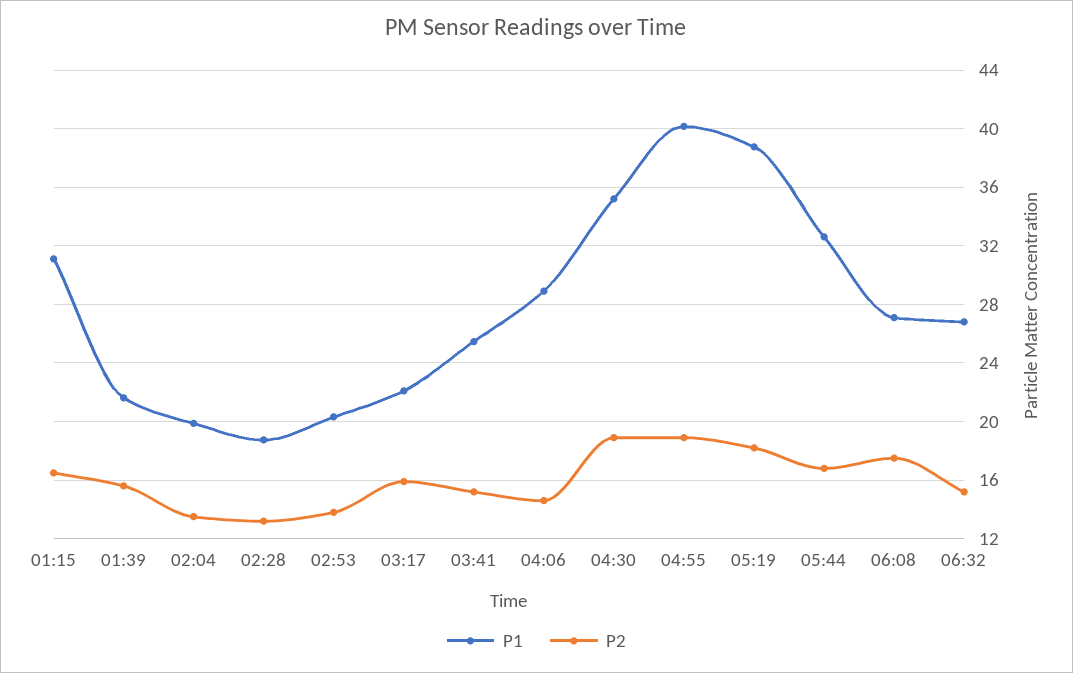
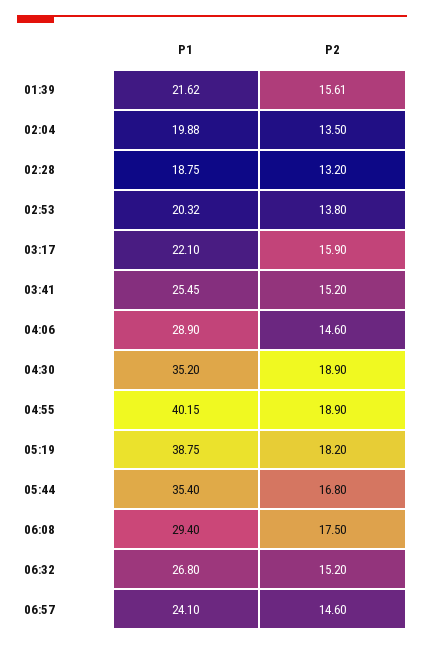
P1, 01:15: 31 -> none
P2, 01:15: 16.5 -> none
P1, 05:44: 32.5 -> 35.4
P1, 06:08: 27 -> 29.4
P1, 06:57: none -> 24.1
P2, 06:57: none -> 14.6

